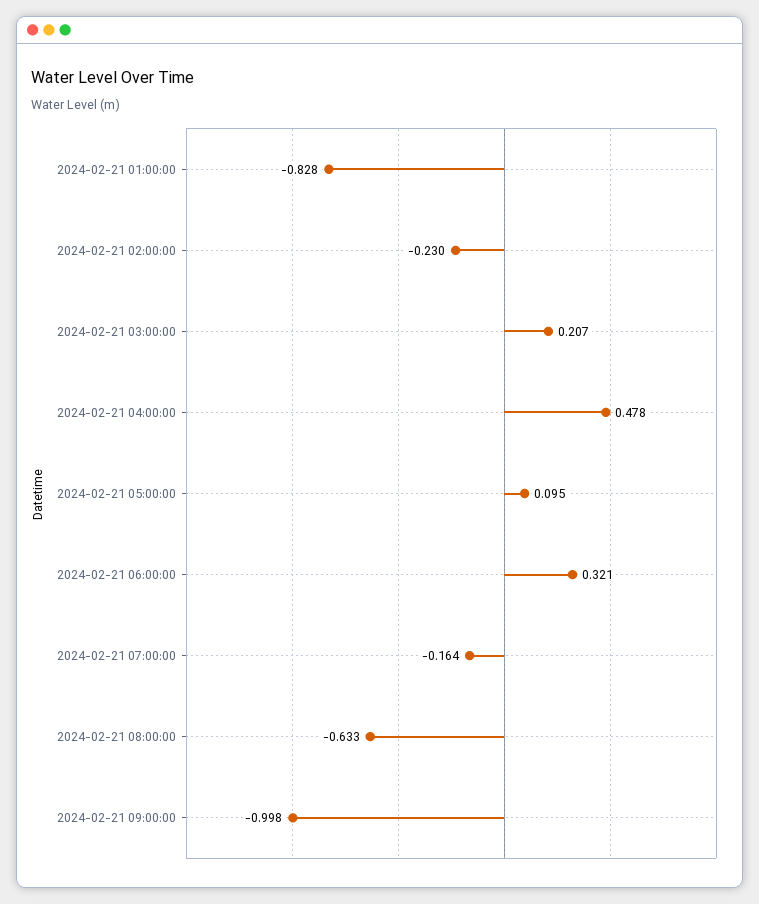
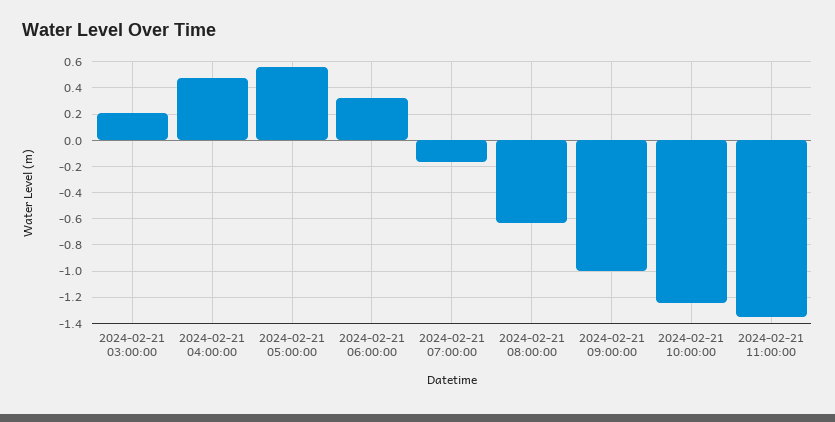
2024-02-21 01:00:00: -0.828 -> none
2024-02-21 02:00:00: -0.23 -> none
2024-02-21 05:00:00: 0.095 -> 0.55
2024-02-21 10:00:00: none -> -1.25
2024-02-21 11:00:00: none -> -1.35

